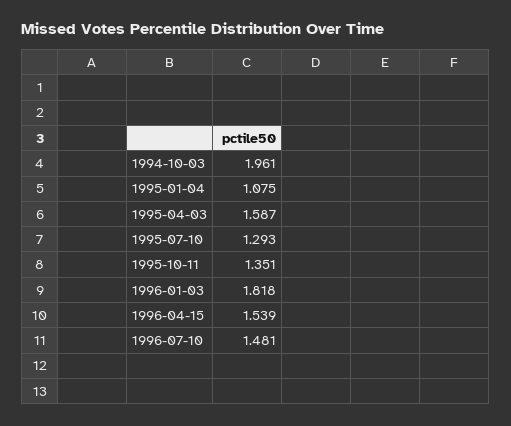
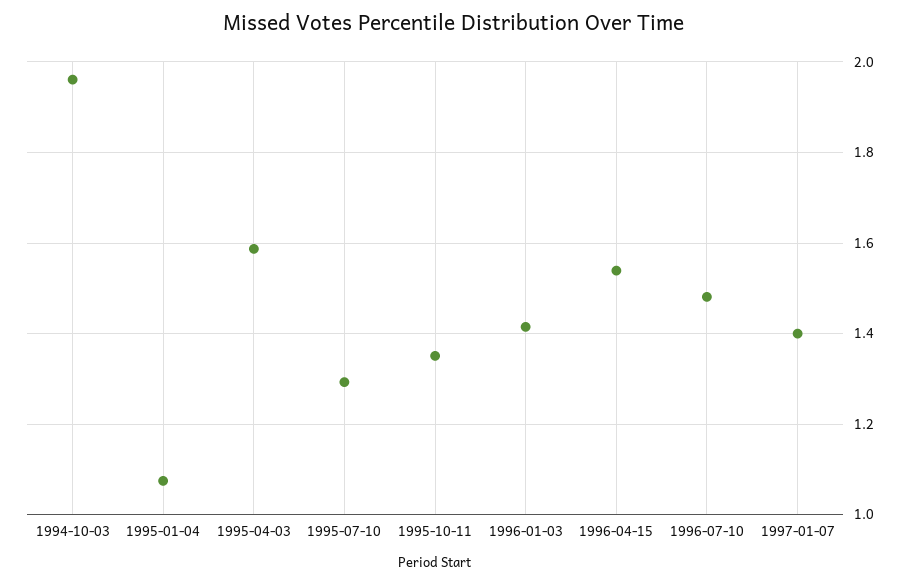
1996-01-03: 1.818 -> 1.42
1997-01-07: none -> 1.4

